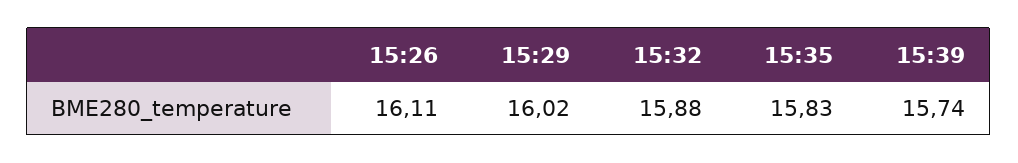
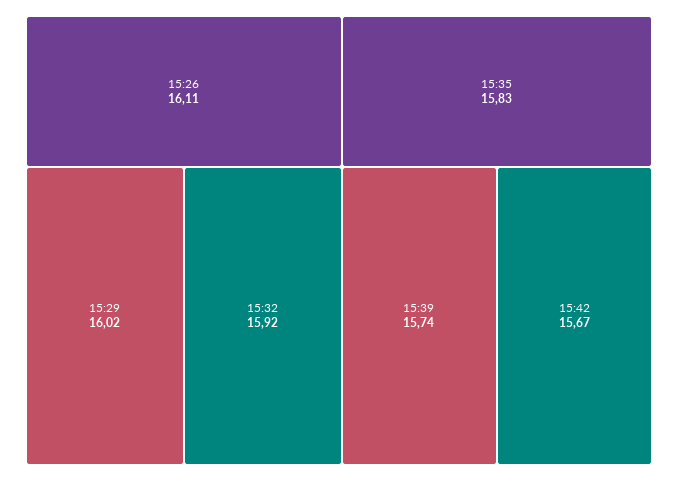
15:32: 15.88 -> 15.92
15:42: none -> 15.67

